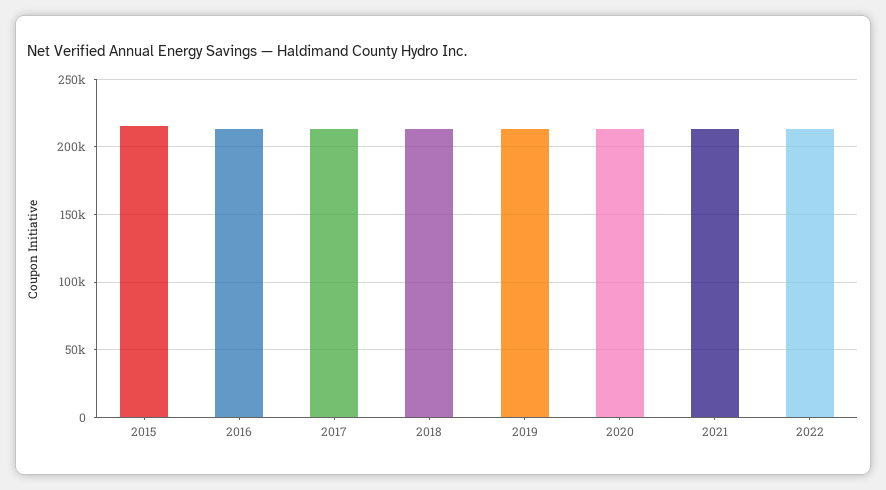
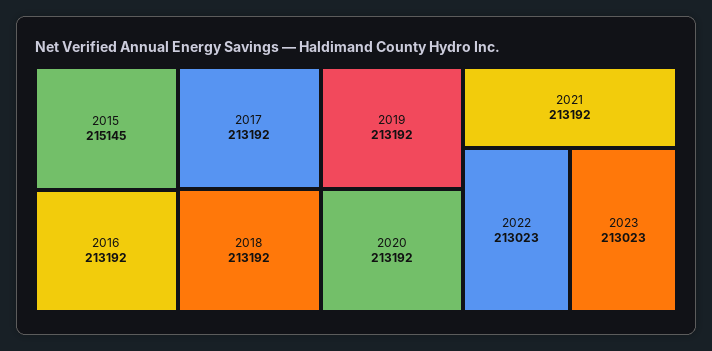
2023: none -> 213023

